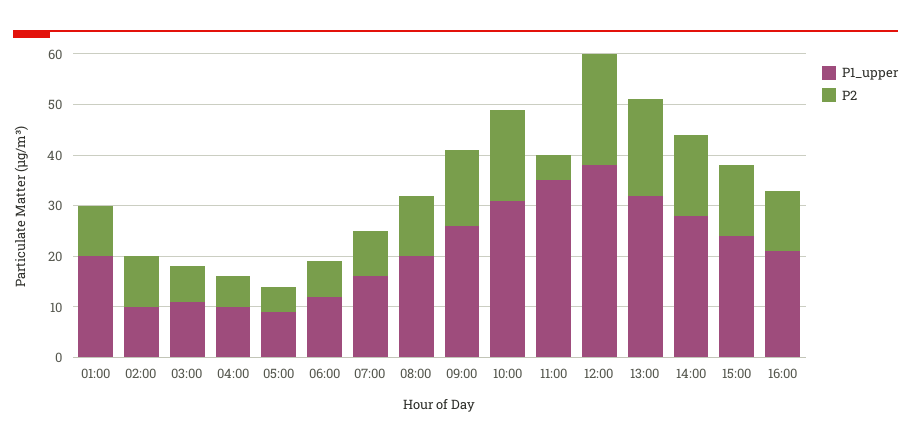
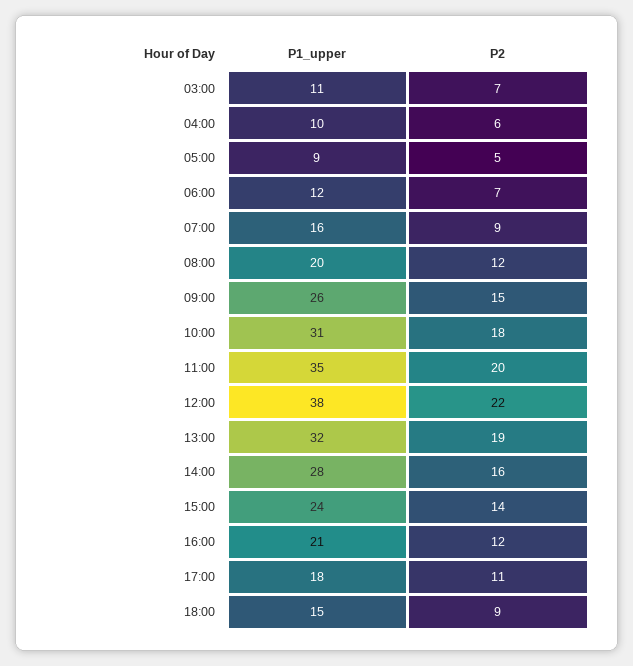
P1_upper, 01:00: 20 -> none
P2, 01:00: 10 -> none
P1_upper, 02:00: 10 -> none
P2, 02:00: 10 -> none
P2, 11:00: 5 -> 20
P1_upper, 17:00: none -> 18
P2, 17:00: none -> 11
P1_upper, 18:00: none -> 15
P2, 18:00: none -> 9

